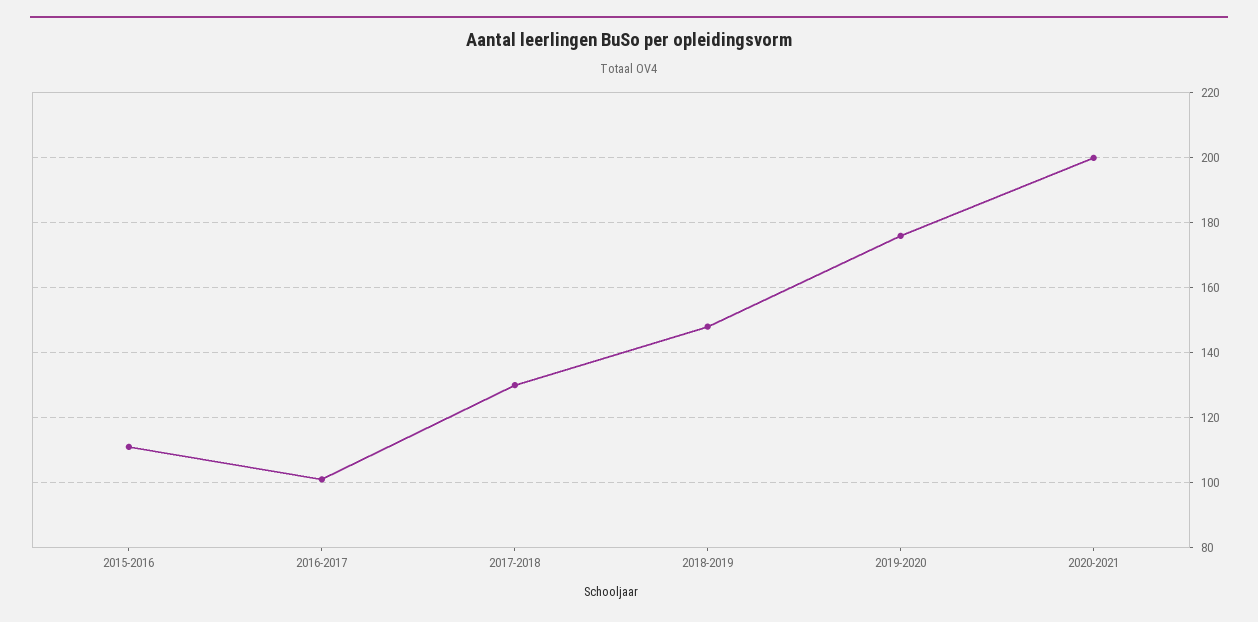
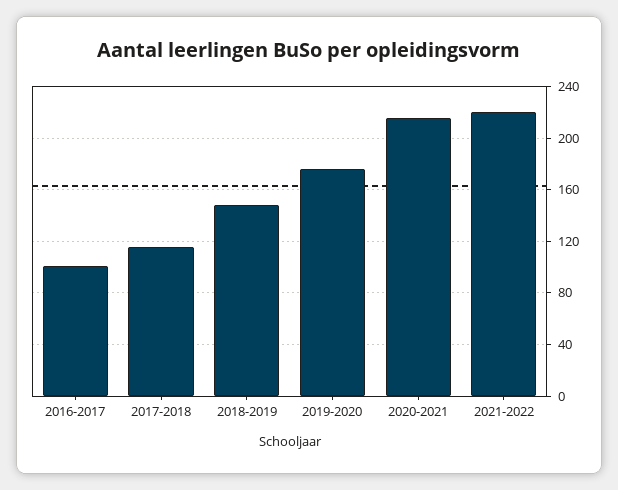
2015-2016: 110 -> none
2017-2018: 130 -> 115
2020-2021: 200 -> 215
2021-2022: none -> 220

